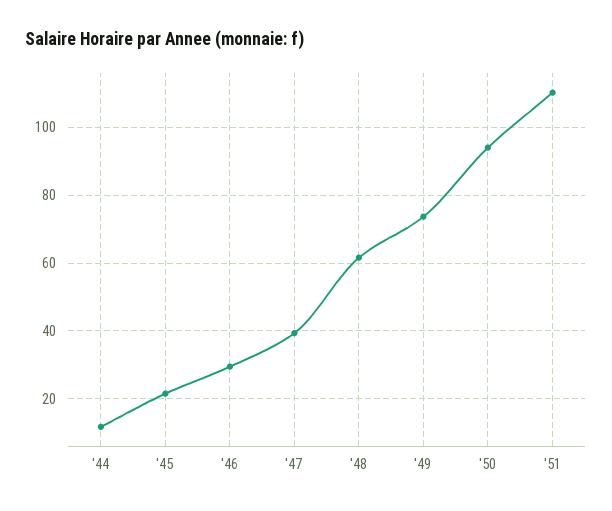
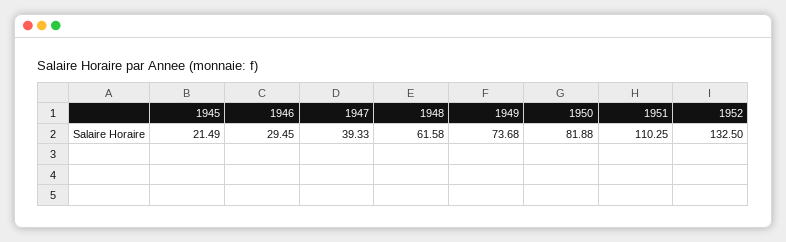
'44: 12 -> none
'50: 94 -> 81.88
1952: none -> 132.5

